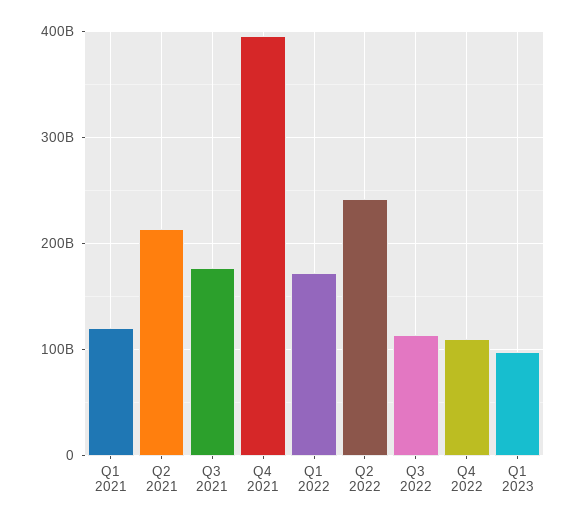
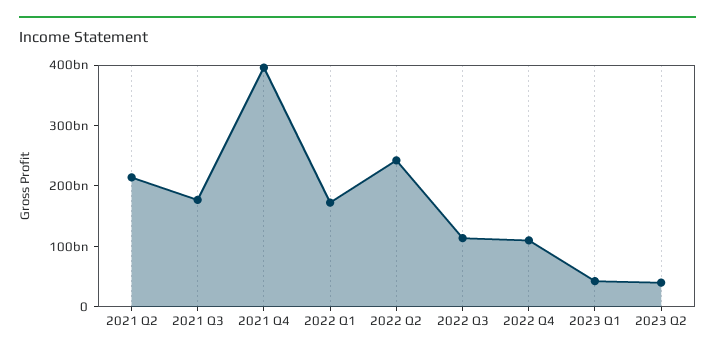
Q1 2021: 120000000000 -> none
Q1 2023: 100000000000 -> 40000000000
2023 Q2: none -> 40000000000

